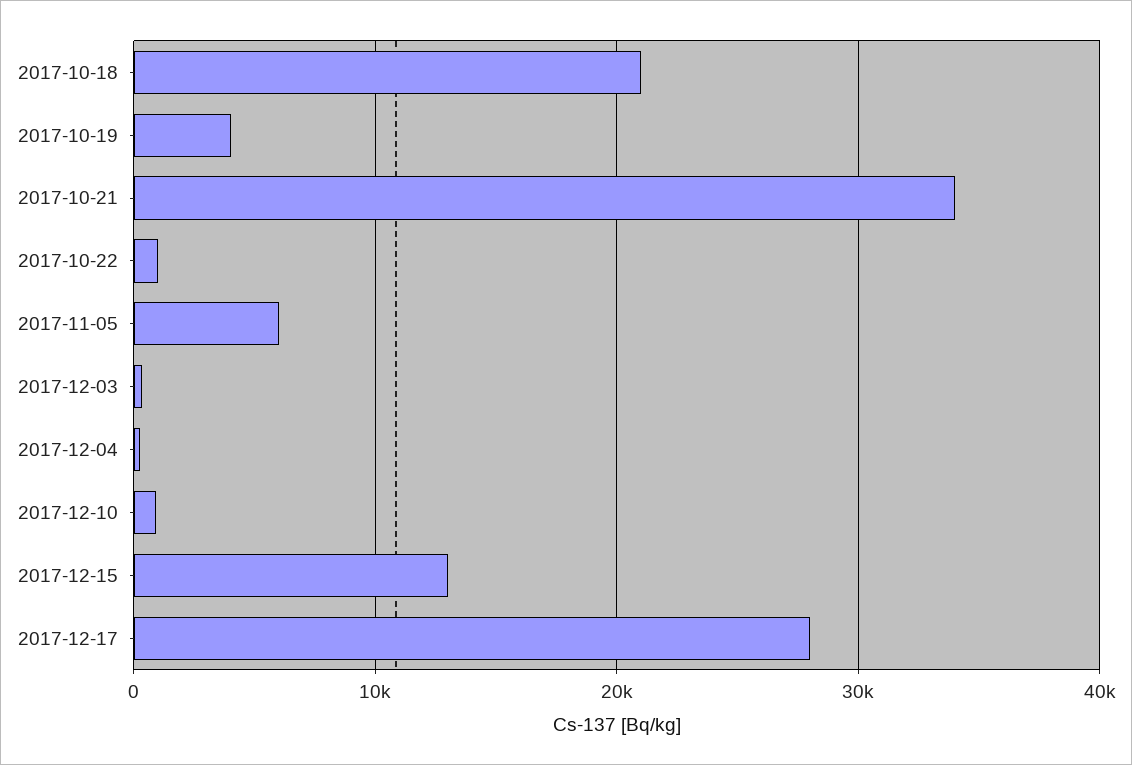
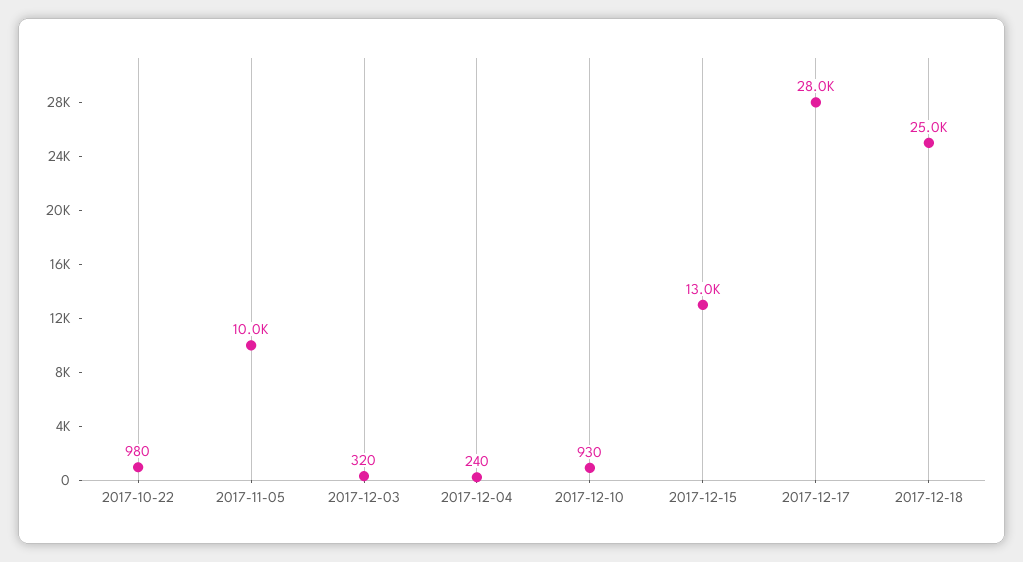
2017-10-18: 21000 -> none
2017-10-19: 4000 -> none
2017-10-21: 34000 -> none
2017-11-05: 6000 -> 10000
2017-12-18: none -> 25000

